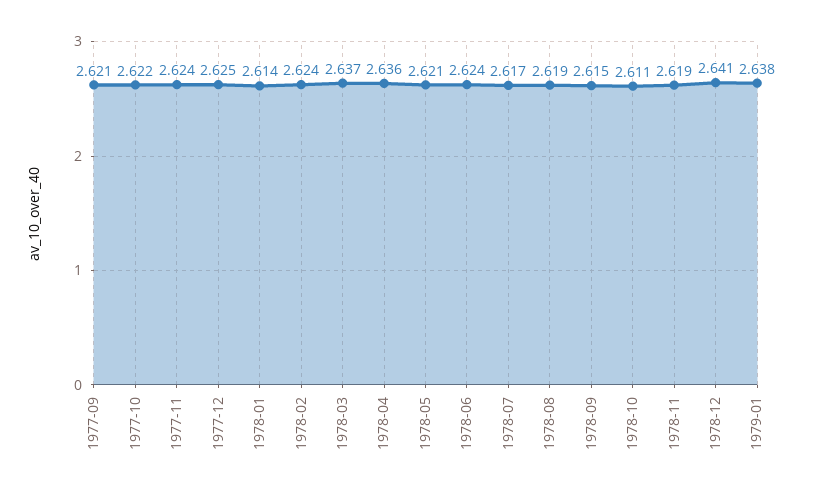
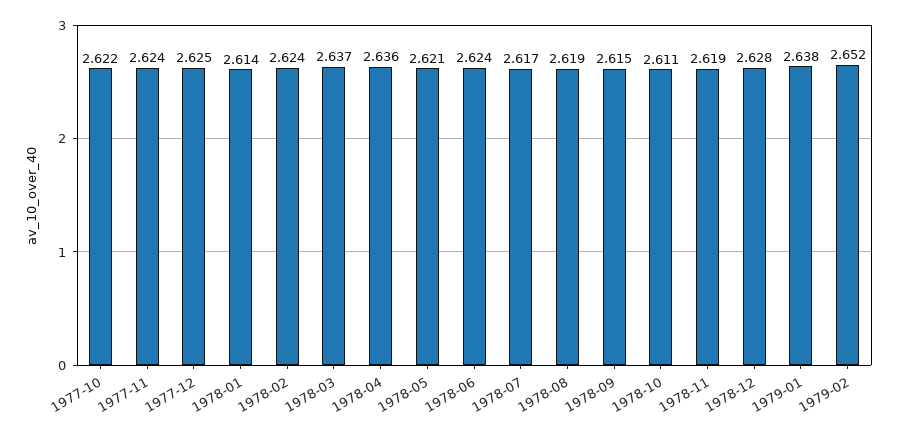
1977-09: 2.621 -> none
1978-12: 2.641 -> 2.628
1979-02: none -> 2.652

